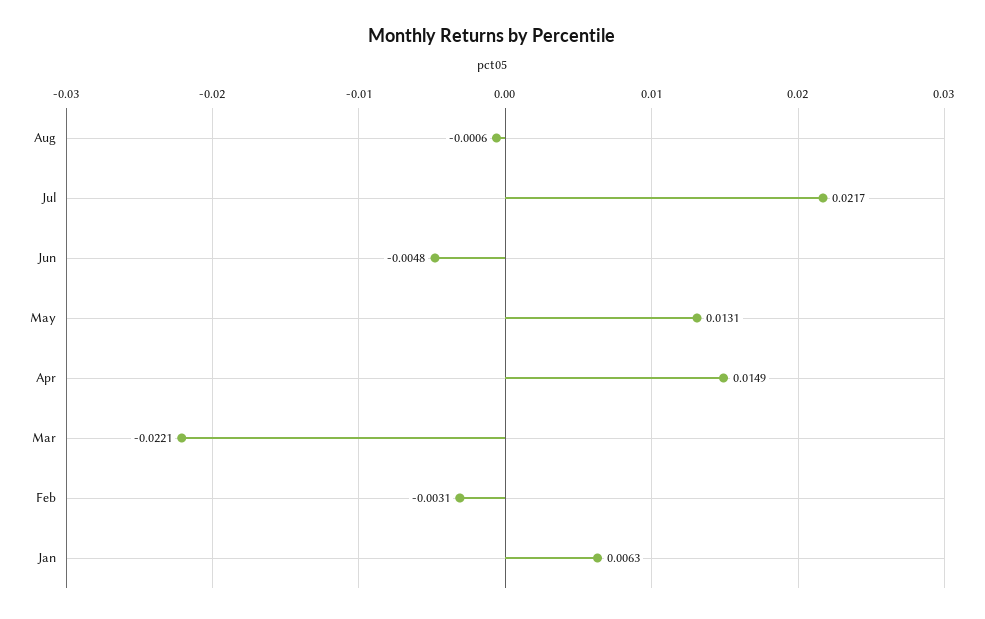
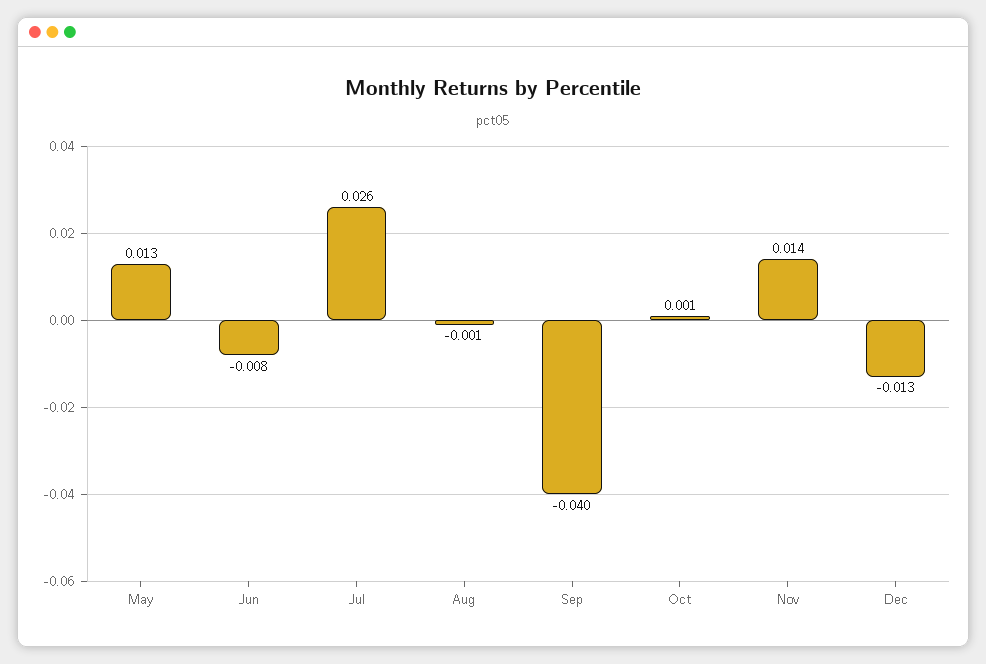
Jul: 0.0217 -> 0.026
Jun: -0.0048 -> -0.008
Apr: 0.0149 -> none
Mar: -0.0221 -> none
Feb: -0.0031 -> none
Jan: 0.0063 -> none
Sep: none -> -0.04
Oct: none -> 0.001
Nov: none -> 0.014
Dec: none -> -0.013

